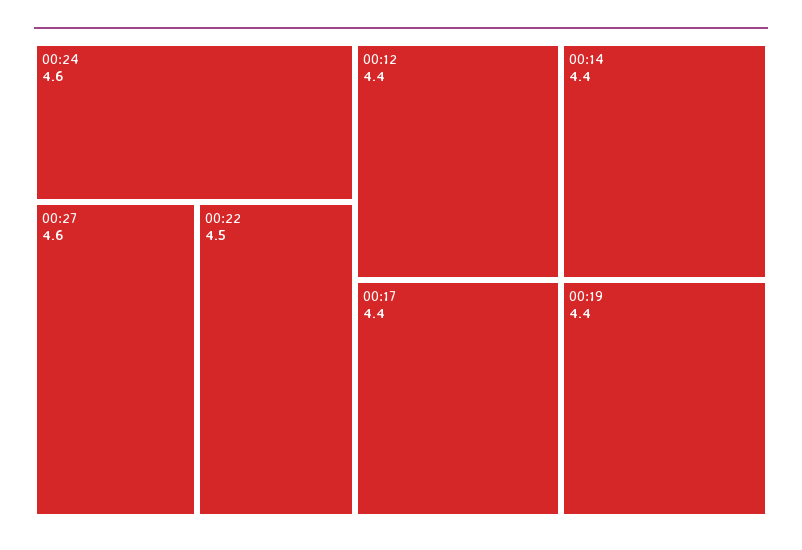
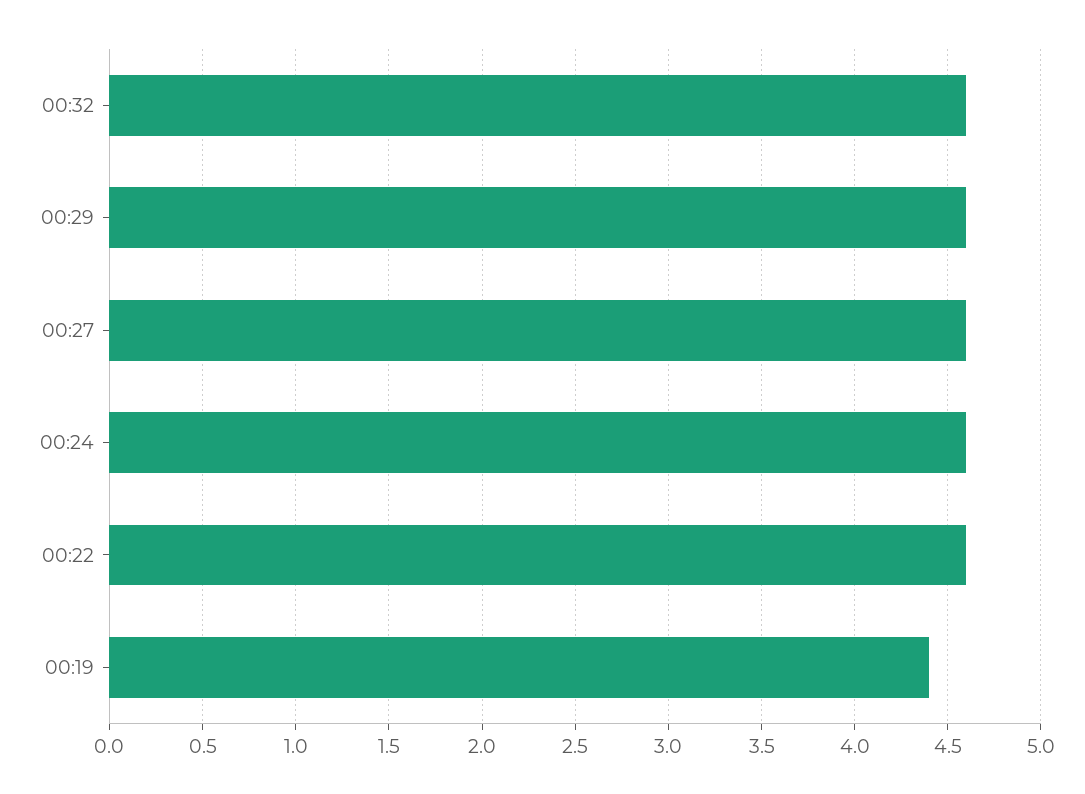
00:22: 4.5 -> 4.6
00:12: 4.4 -> none
00:14: 4.4 -> none
00:17: 4.4 -> none
00:32: none -> 4.6
00:29: none -> 4.6

